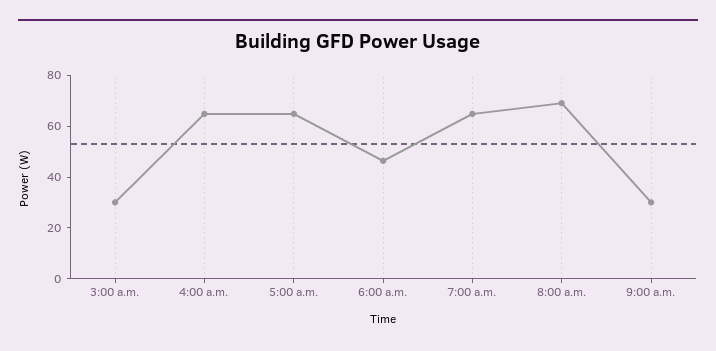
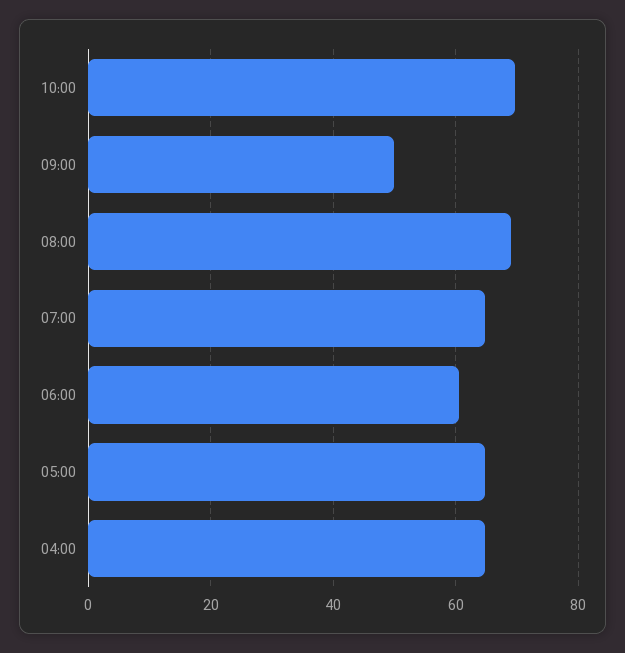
3:00 a.m.: 30 -> none
6:00 a.m.: 45 -> 60
9:00 a.m.: 30 -> 50
10:00: none -> 70

